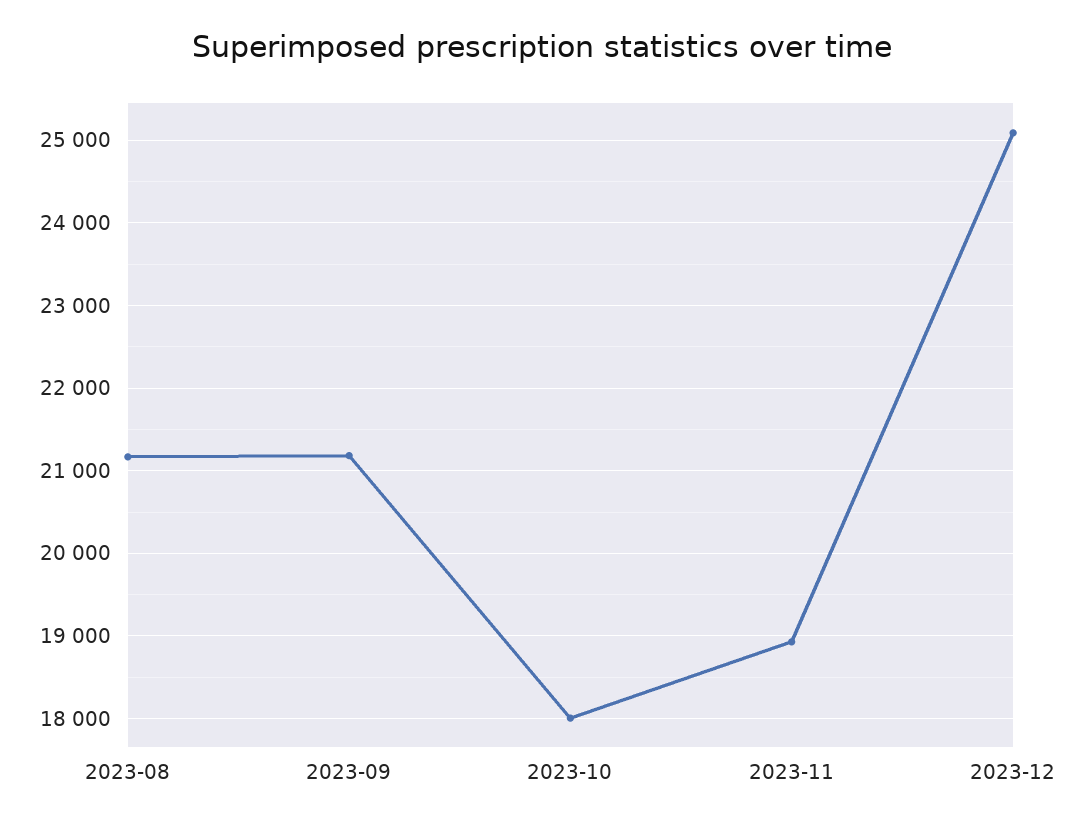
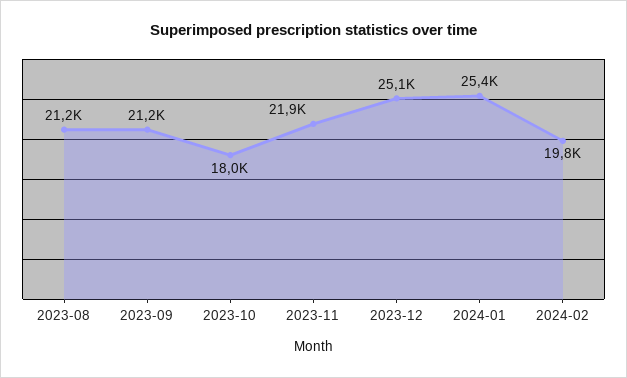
2023-11: 18900 -> 21900
2024-01: none -> 25400
2024-02: none -> 19800

